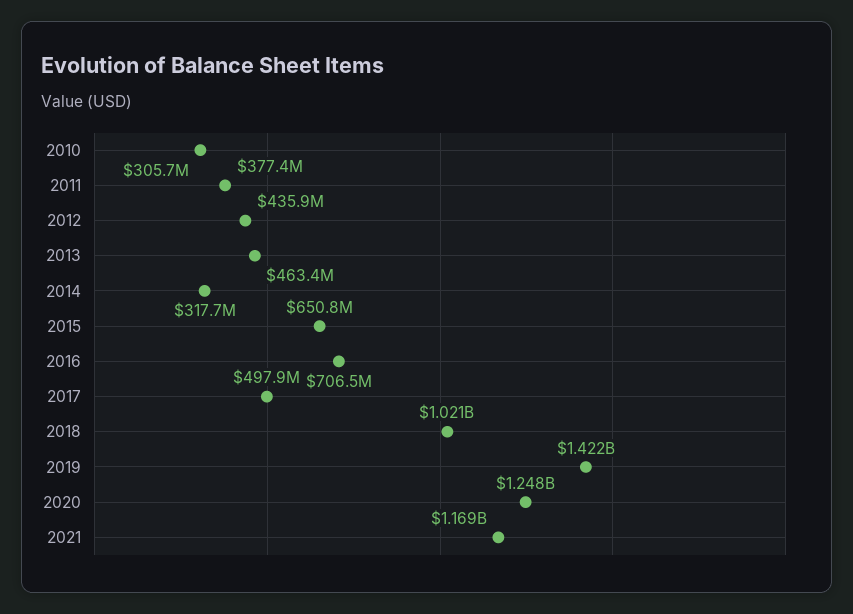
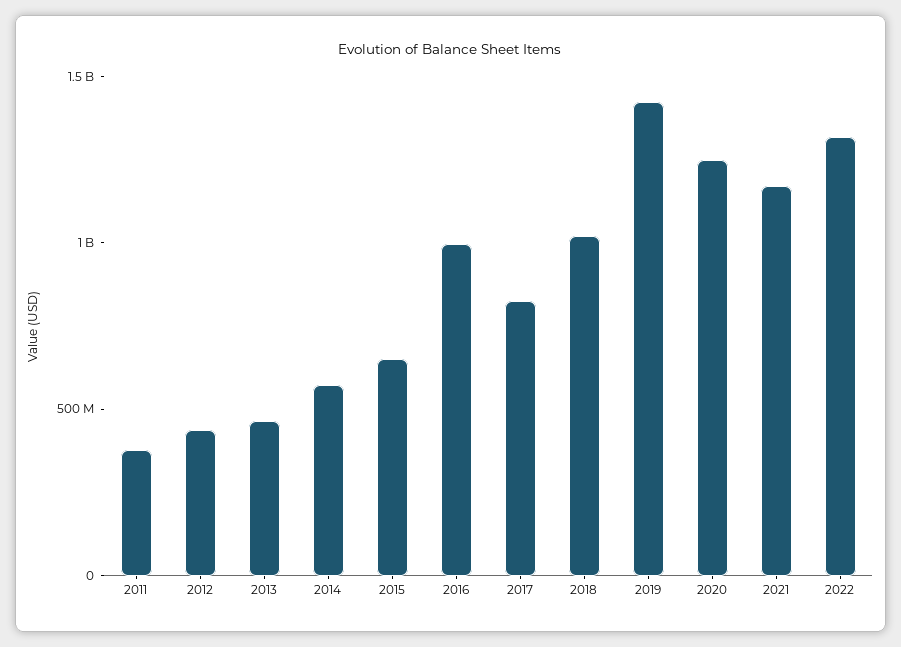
2010: 305700000 -> none
2014: 317700000 -> 600000000
2016: 706500000 -> 1000000000
2017: 497900000 -> 800000000
2022: none -> 1300000000

